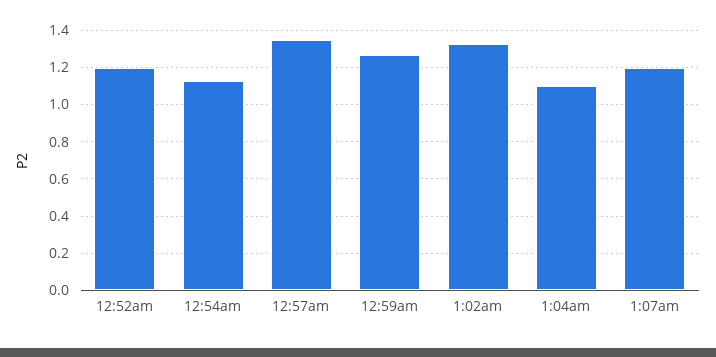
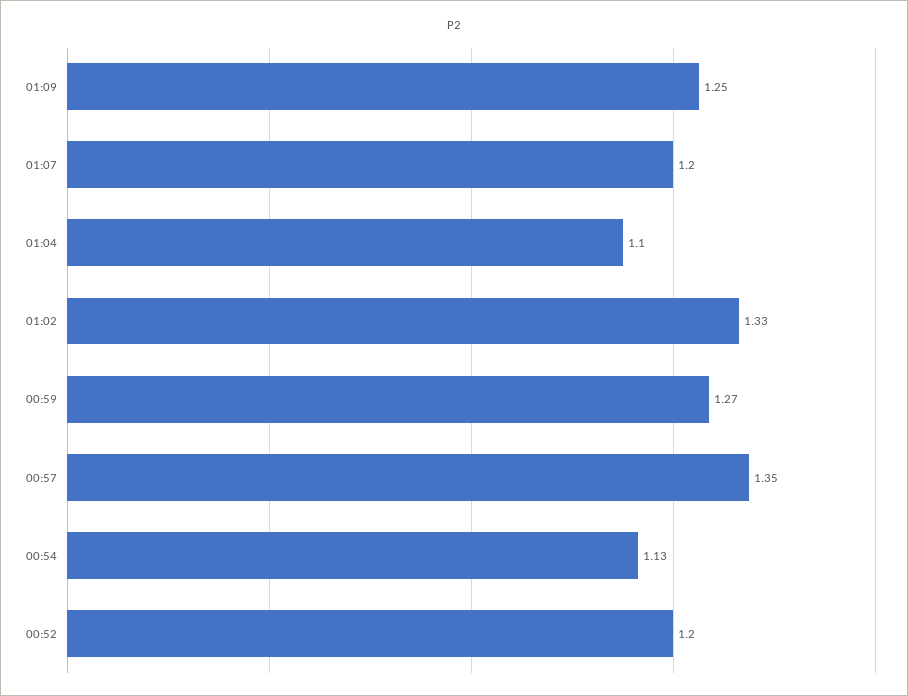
01:09: none -> 1.25

